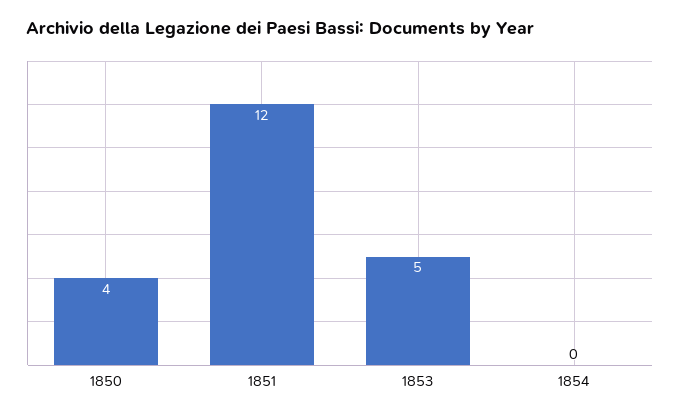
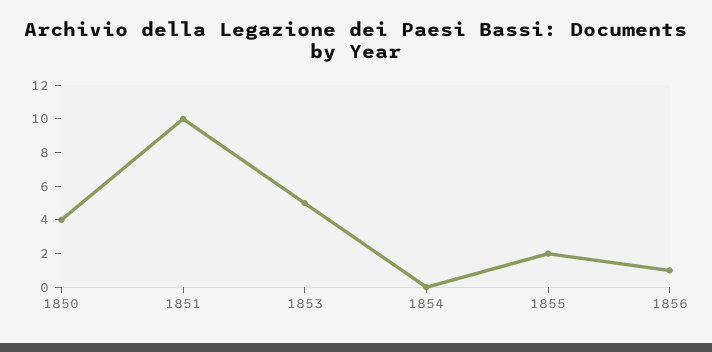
1851: 12 -> 10
1855: none -> 2
1856: none -> 1

